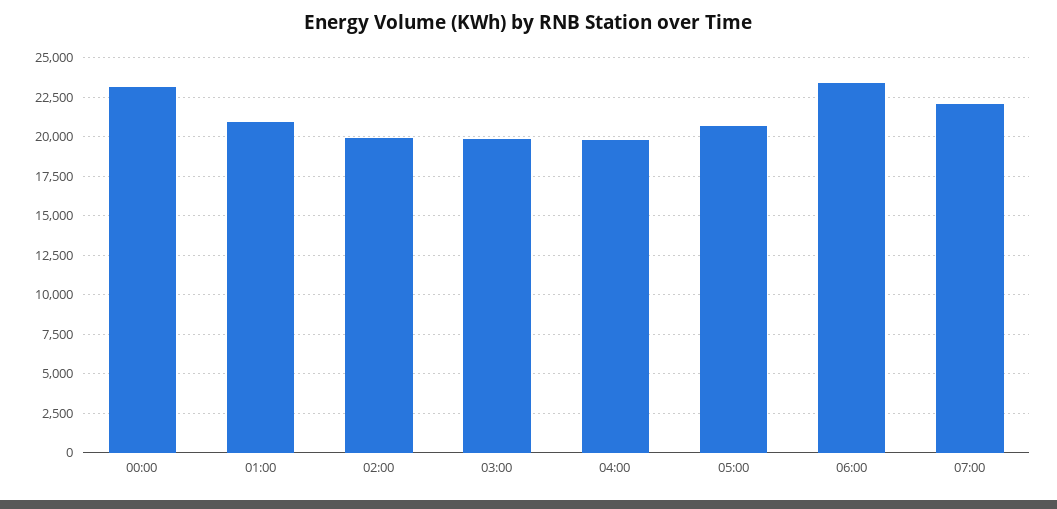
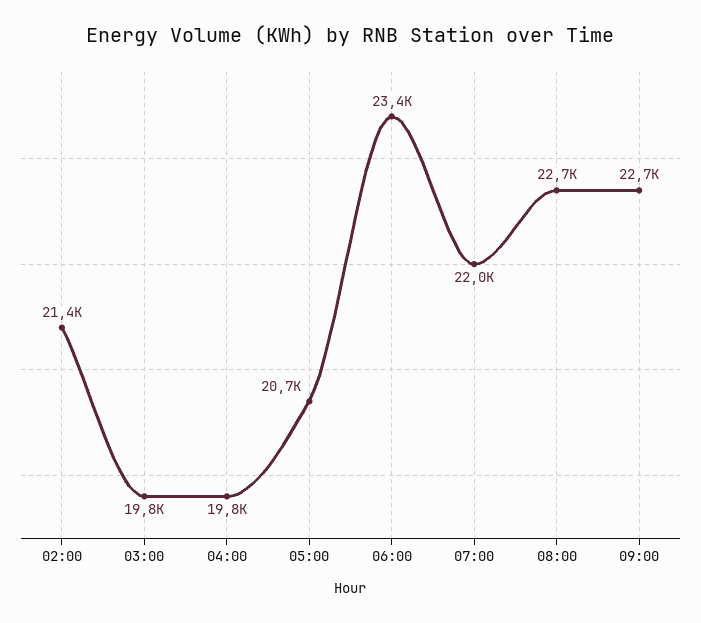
00:00: 23000 -> none
01:00: 21000 -> none
02:00: 20000 -> 21400
08:00: none -> 22700
09:00: none -> 22700

